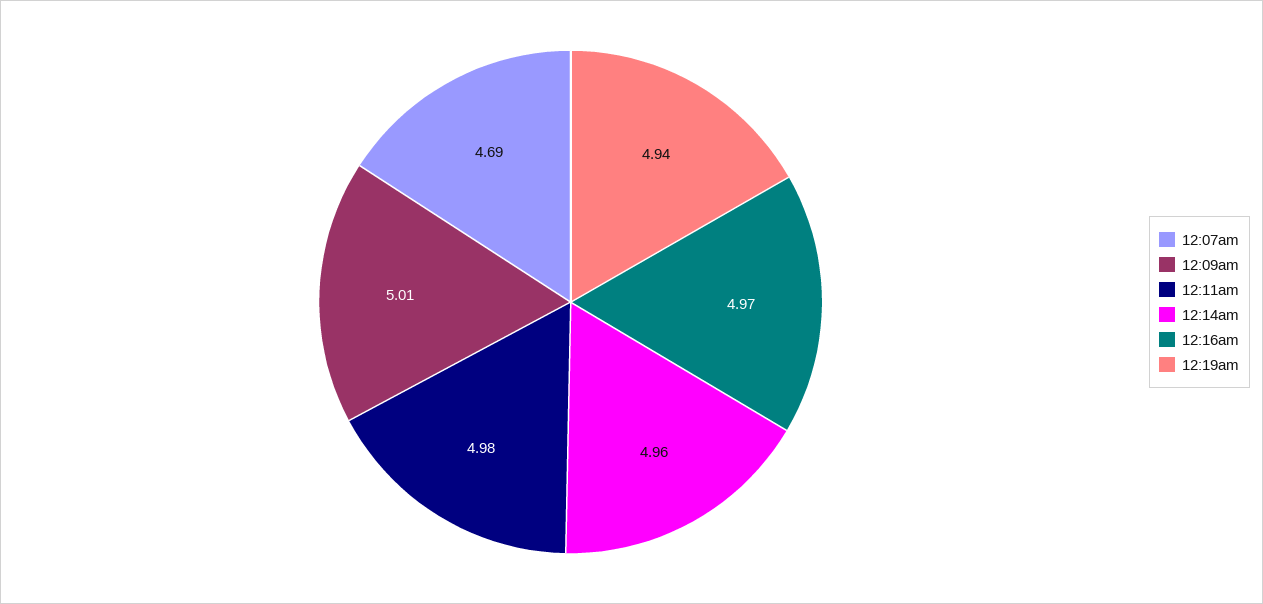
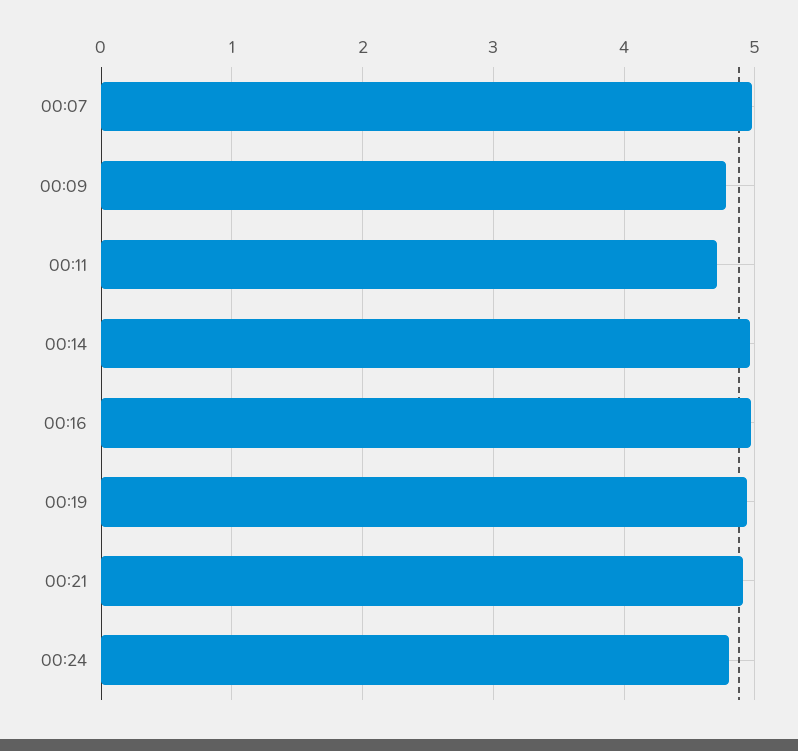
12:07am: 4.69 -> 5
12:09am: 5.01 -> 4.8
12:11am: 4.98 -> 4.7
00:21: none -> 4.9
00:24: none -> 4.8

